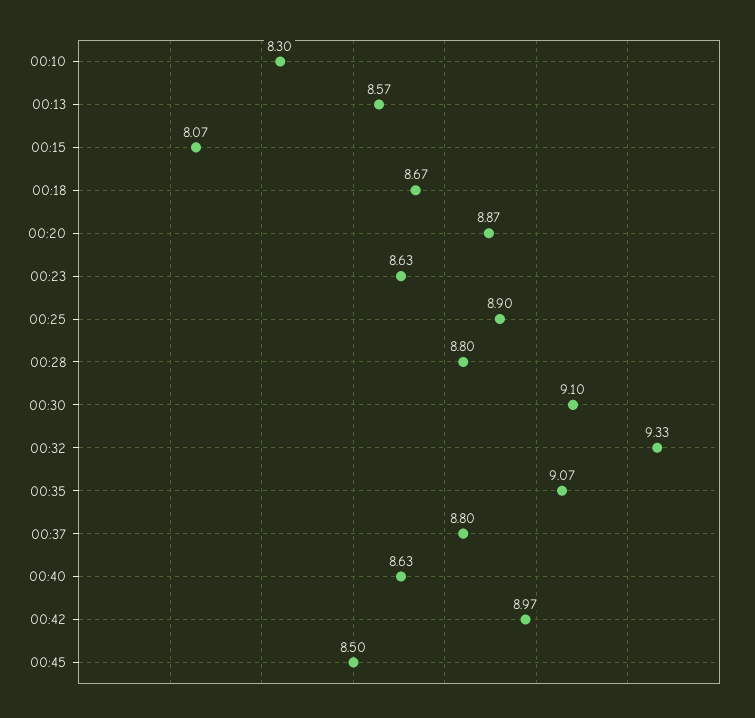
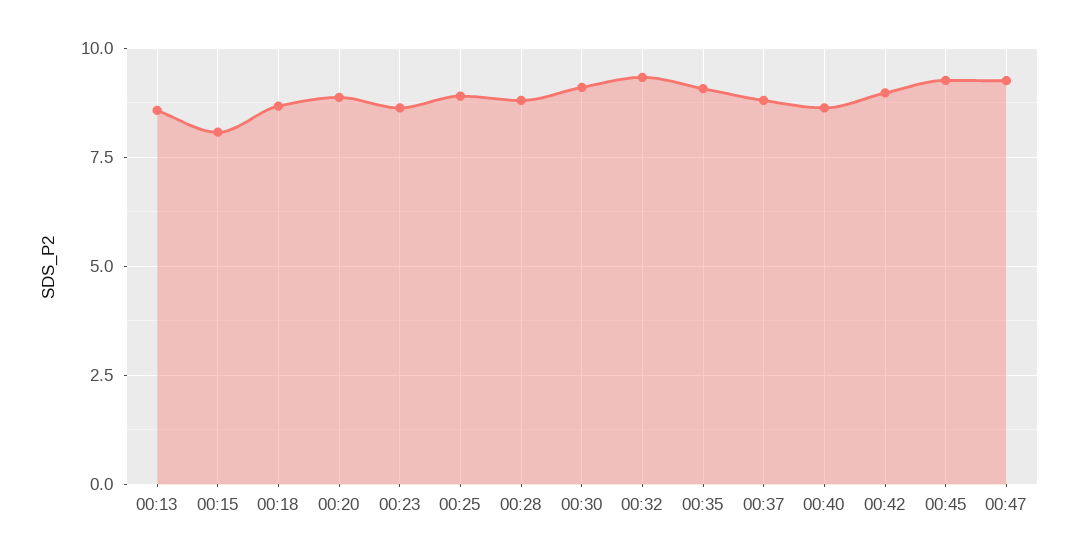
00:10: 8.3 -> none
00:45: 8.5 -> 9.25
00:47: none -> 9.25

